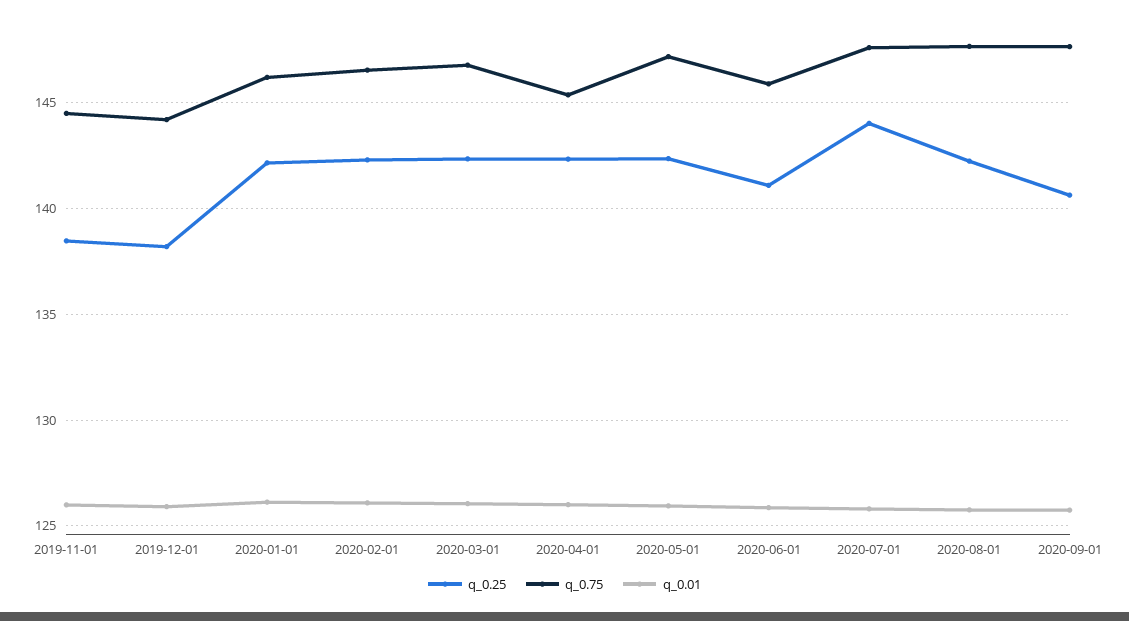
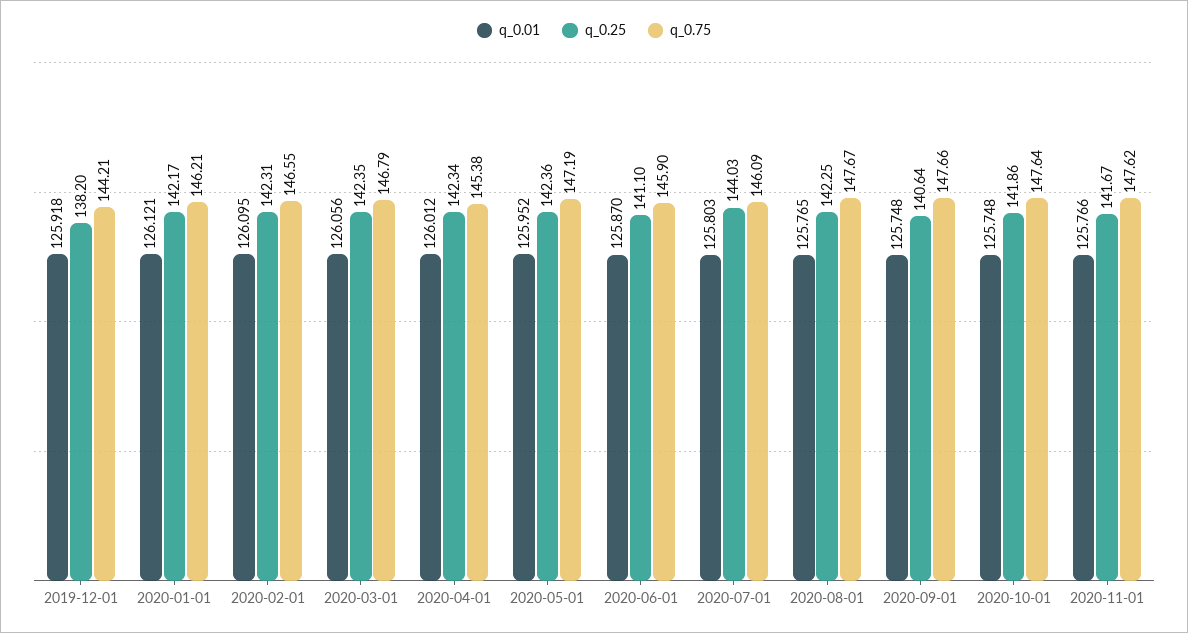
q_0.25, 2019-11-01: 138.5 -> none
q_0.75, 2019-11-01: 144.5 -> none
q_0.01, 2019-11-01: 126 -> none
q_0.75, 2020-07-01: 147.5 -> 146.09
q_0.01, 2020-10-01: none -> 125.748
q_0.25, 2020-10-01: none -> 141.86
q_0.75, 2020-10-01: none -> 147.64
q_0.01, 2020-11-01: none -> 125.766
q_0.25, 2020-11-01: none -> 141.67
q_0.75, 2020-11-01: none -> 147.62

